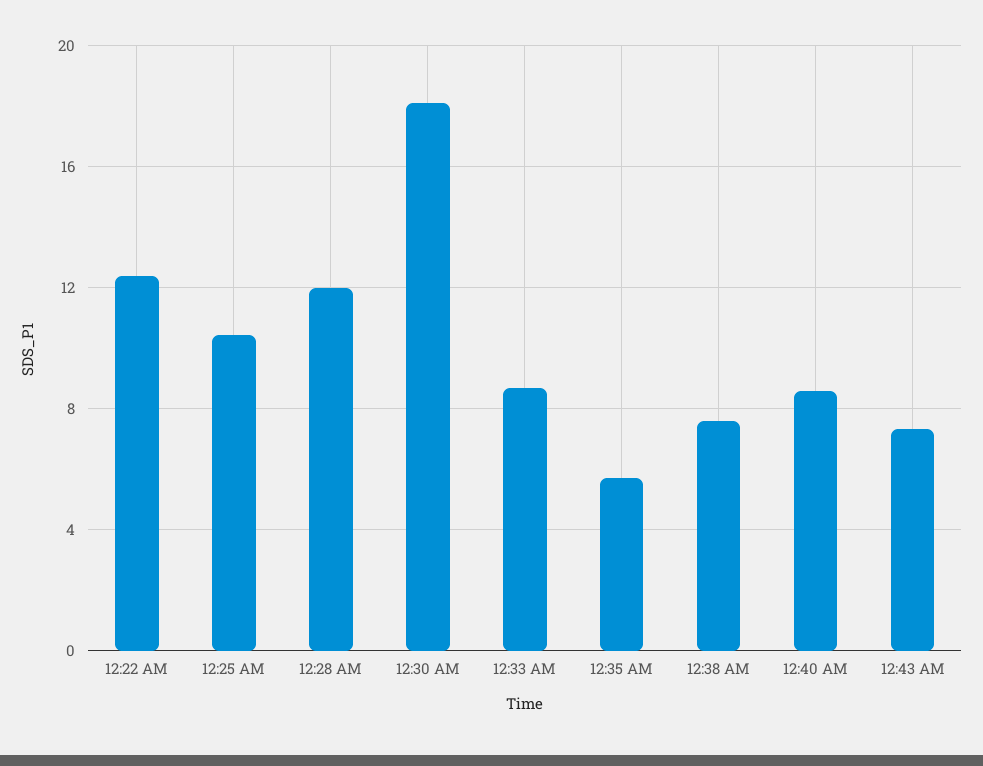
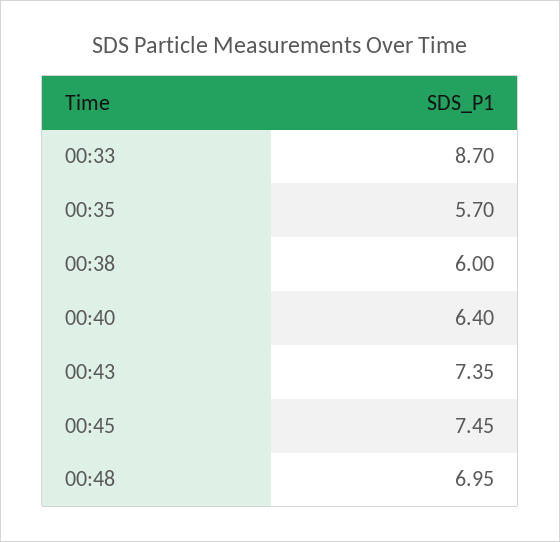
12:22 AM: 12.5 -> none
12:25 AM: 10.5 -> none
12:28 AM: 12 -> none
12:30 AM: 18 -> none
12:38 AM: 7.5 -> 6
12:40 AM: 8.5 -> 6.4
00:45: none -> 7.45
00:48: none -> 6.95

